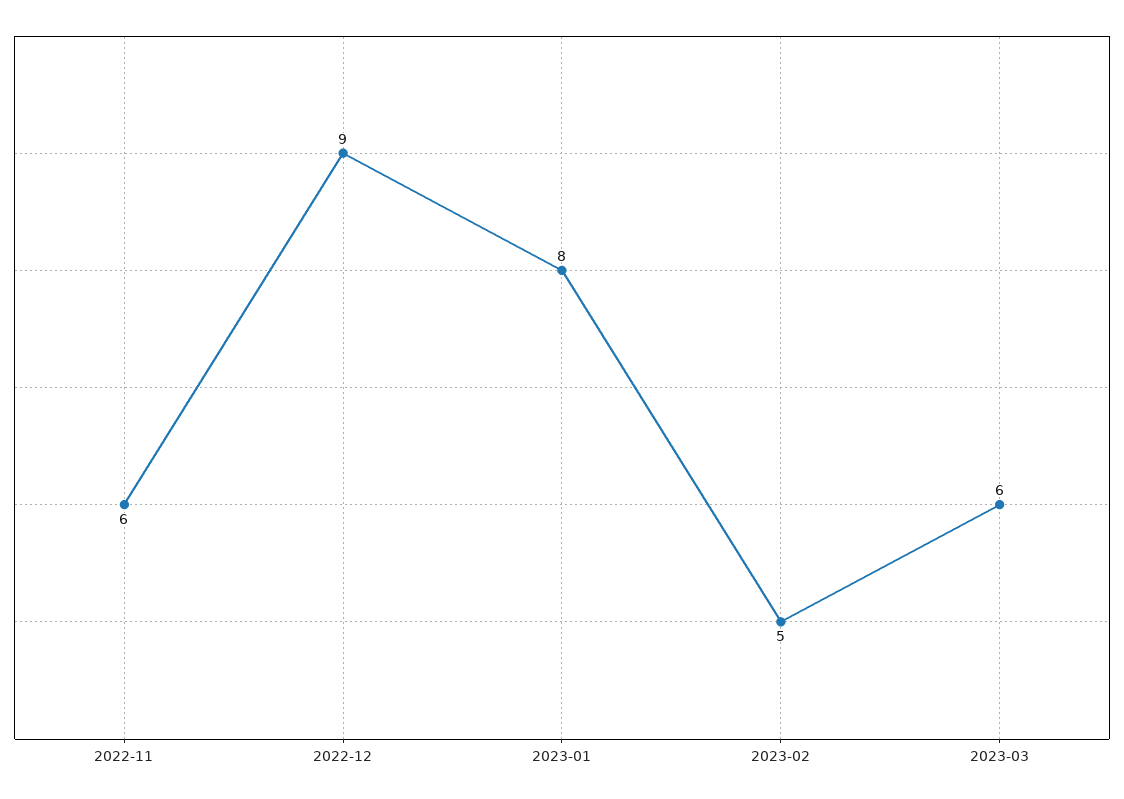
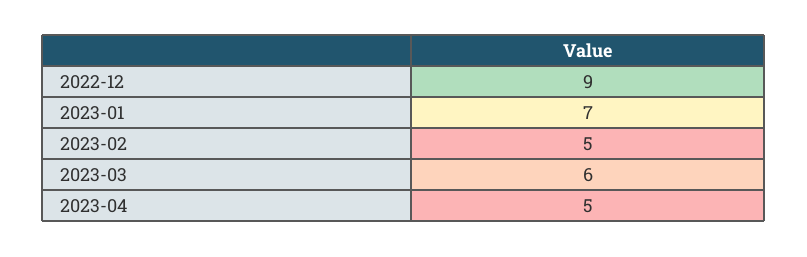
2022-11: 6 -> none
2023-01: 8 -> 7
2023-04: none -> 5

